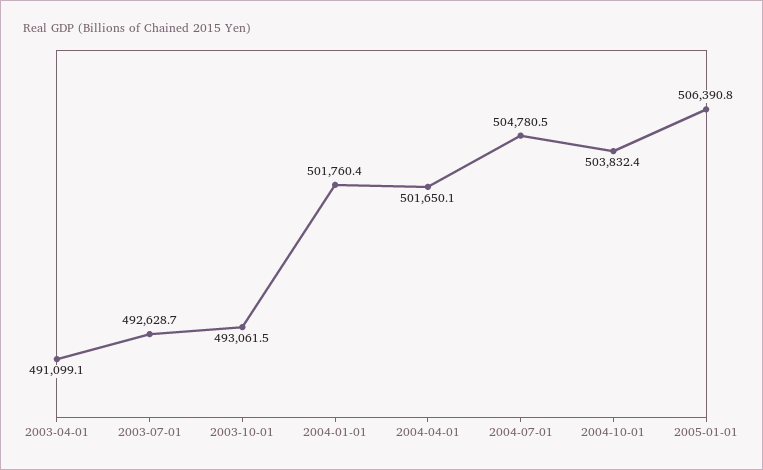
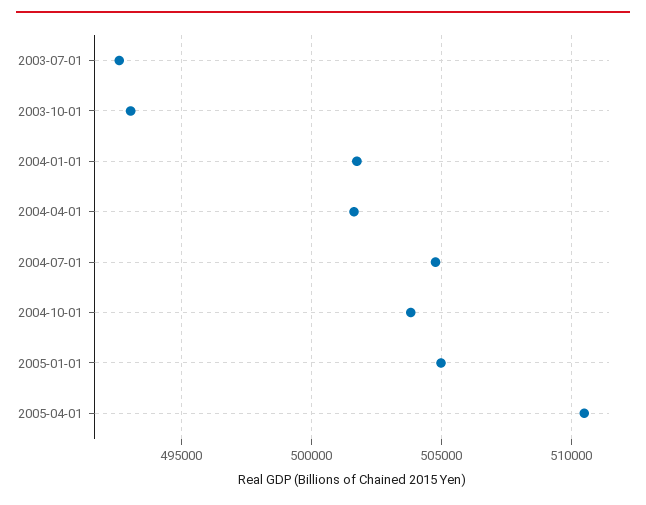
2003-04-01: 491099.1 -> none
2005-01-01: 506390.8 -> 505000
2005-04-01: none -> 510500

